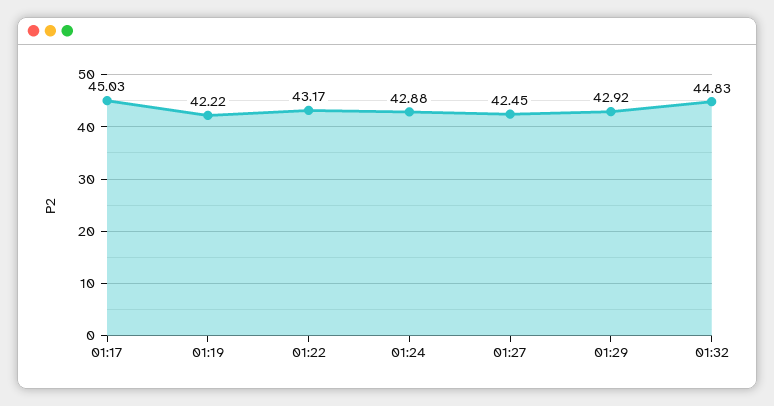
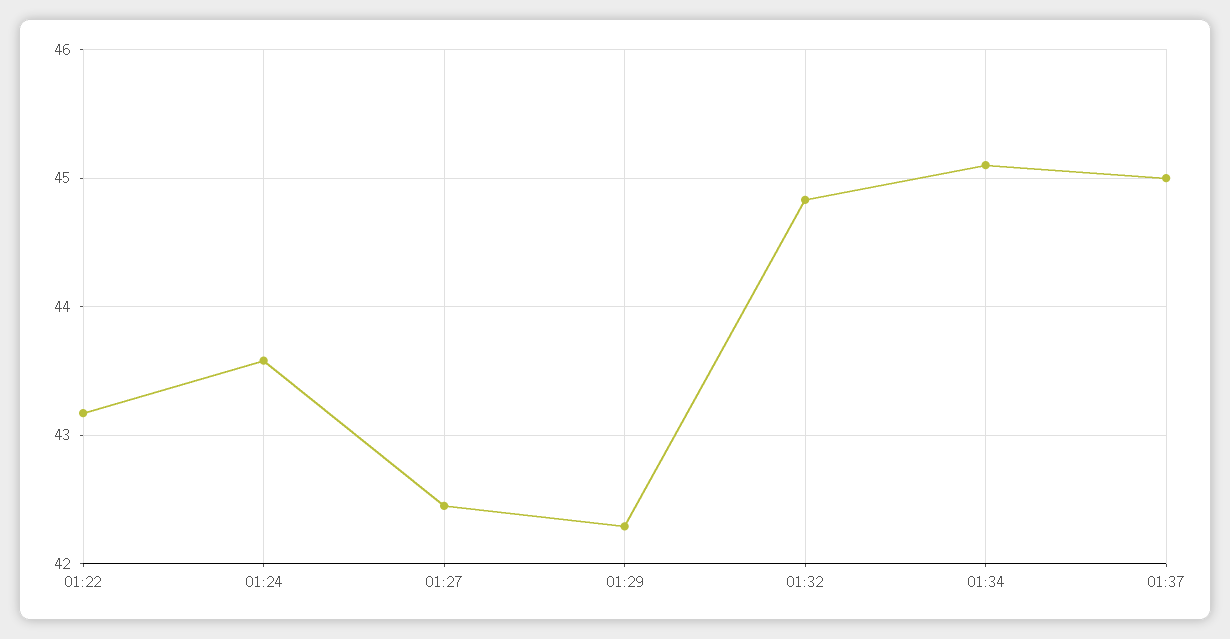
01:17: 45.03 -> none
01:19: 42.22 -> none
01:24: 42.88 -> 43.6
01:29: 42.92 -> 42.3
01:34: none -> 45.1
01:37: none -> 45

